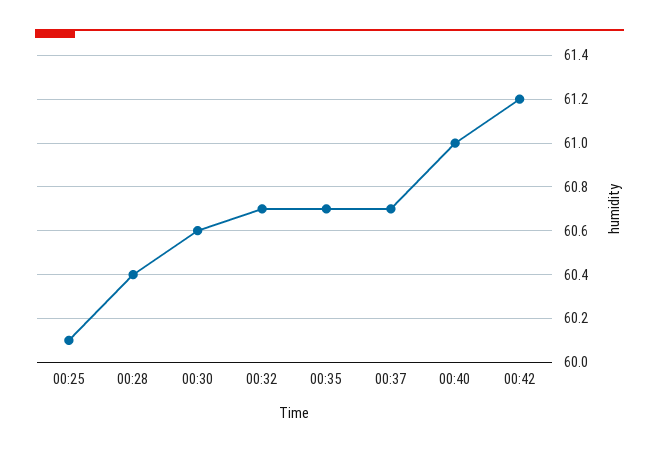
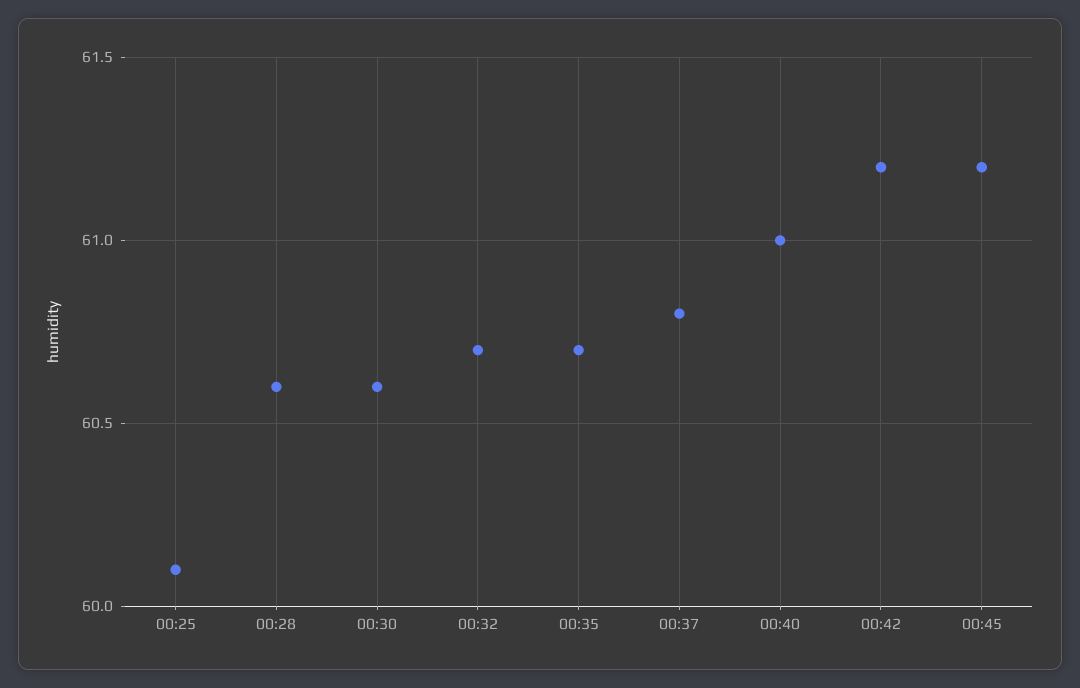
00:28: 60.4 -> 60.6
00:37: 60.7 -> 60.8
00:45: none -> 61.2

